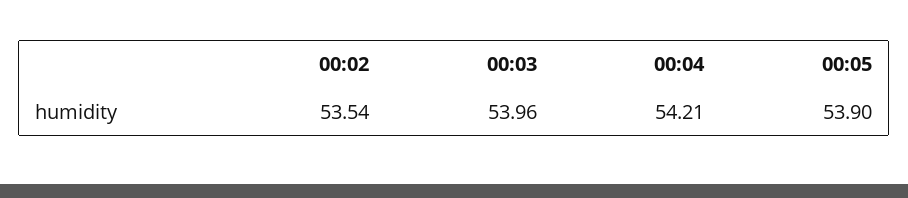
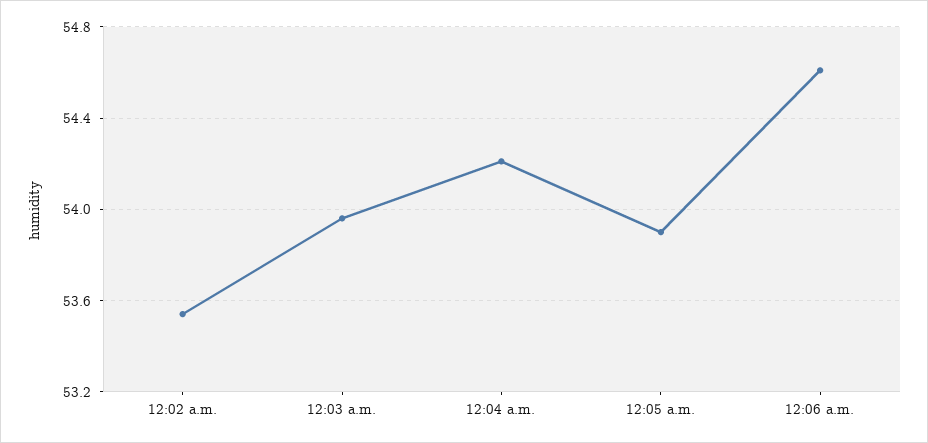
12:06 a.m.: none -> 54.6

